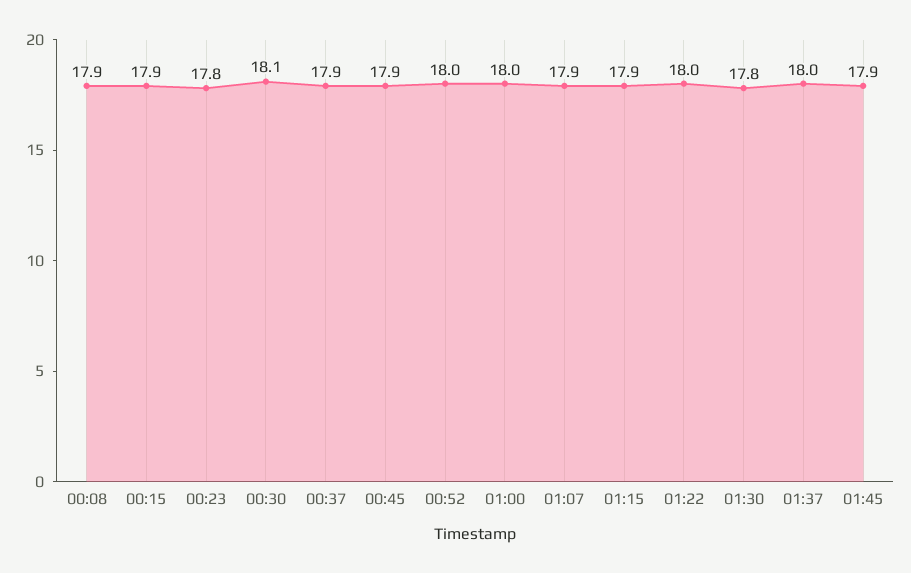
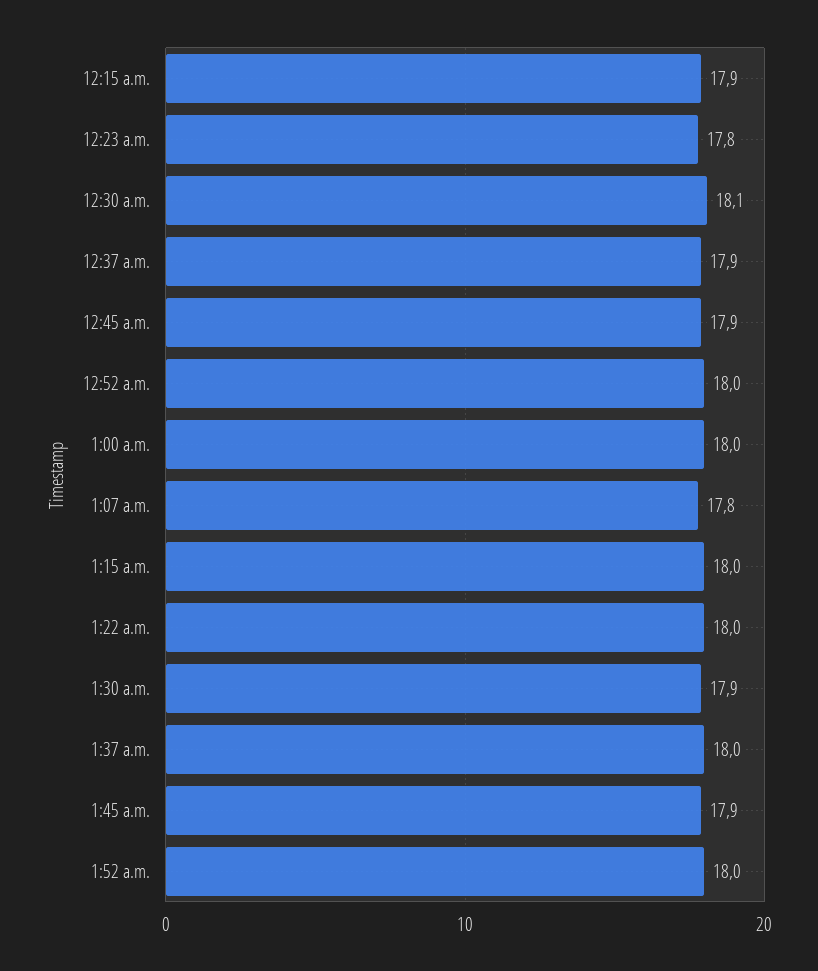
00:08: 17.9 -> none
01:07: 17.9 -> 17.8
01:15: 17.9 -> 18
01:30: 17.8 -> 17.9
1:52 a.m.: none -> 18

